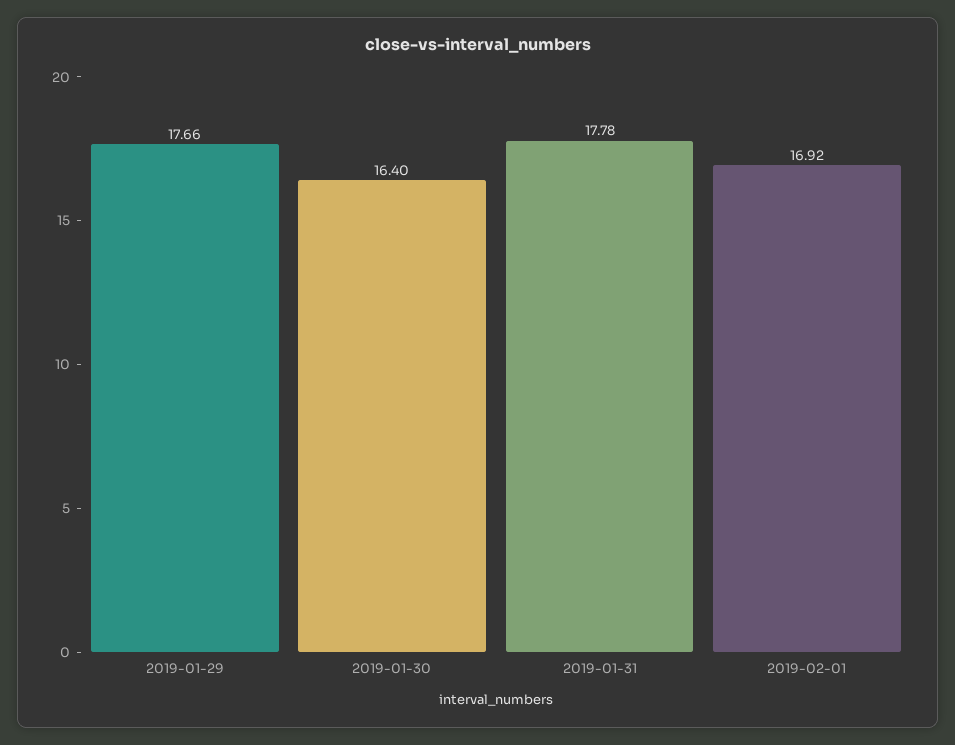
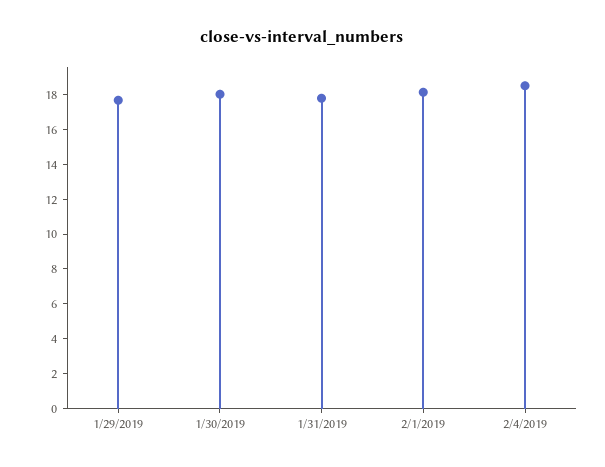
2019-01-30: 16.4 -> 18
2019-02-01: 16.92 -> 18
2/4/2019: none -> 18.5

